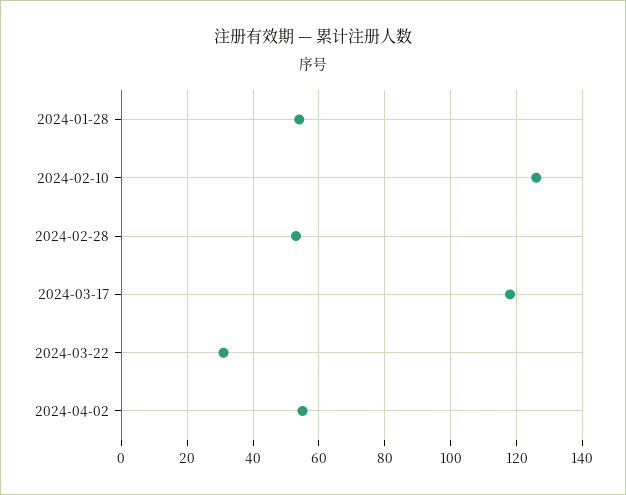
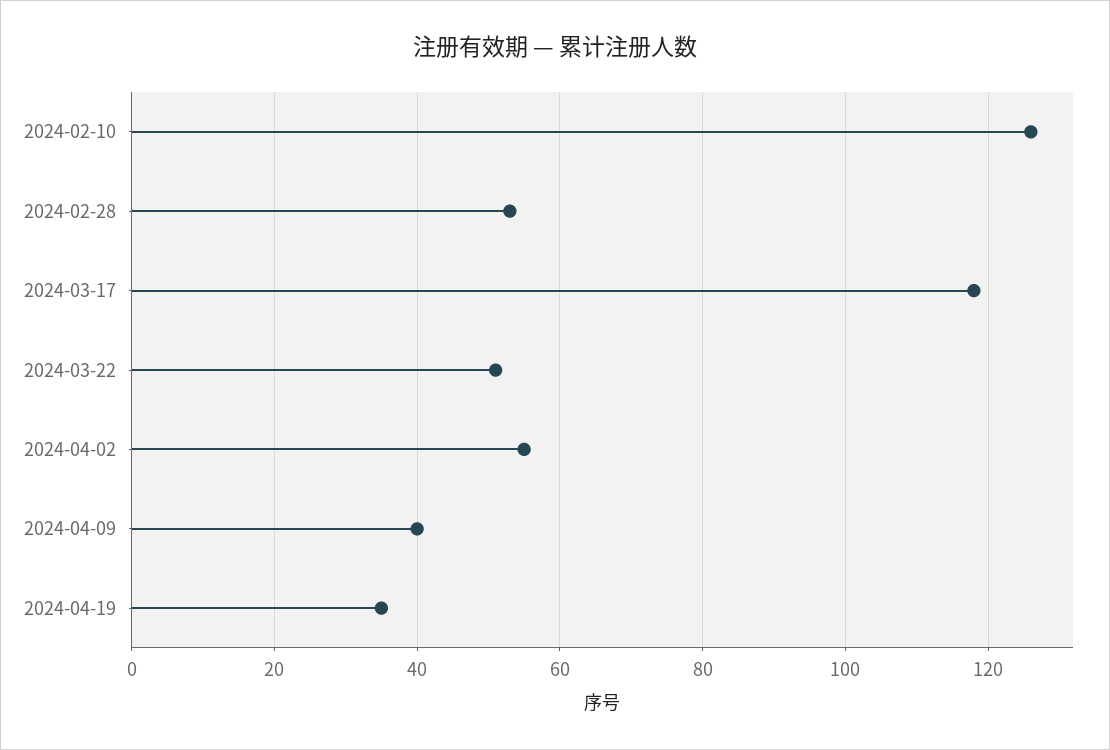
2024-01-28: 55 -> none
2024-03-22: 30 -> 50
2024-04-09: none -> 40
2024-04-19: none -> 35

